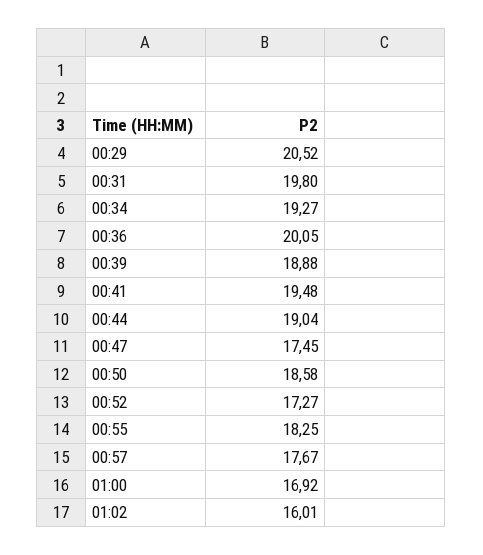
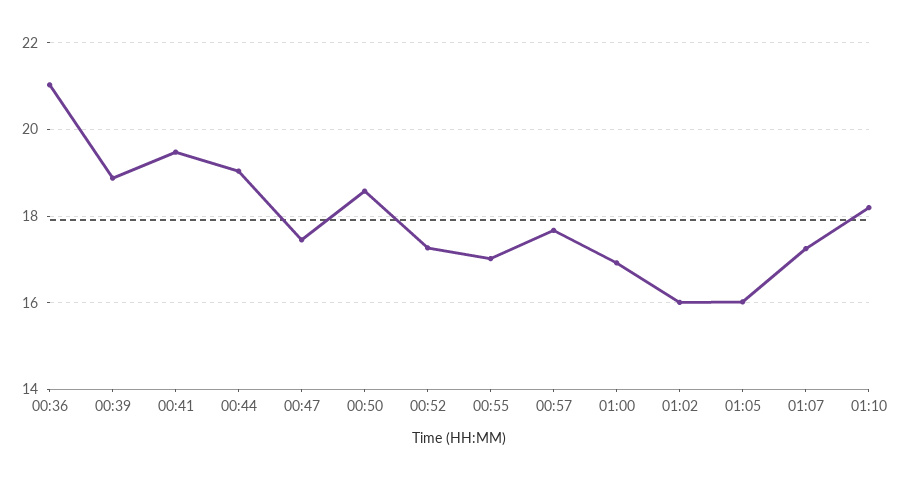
00:29: 20.52 -> none
00:31: 19.8 -> none
00:34: 19.27 -> none
00:36: 20.05 -> 21
00:55: 18.25 -> 17
01:05: none -> 16
01:07: none -> 17.2
01:10: none -> 18.2

